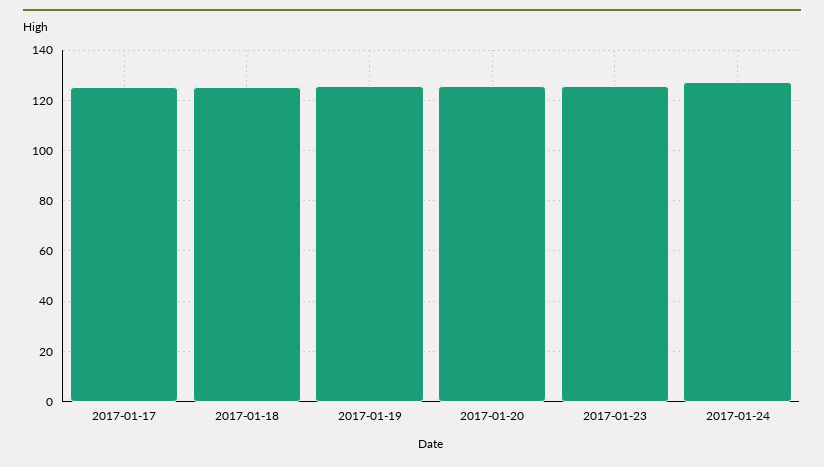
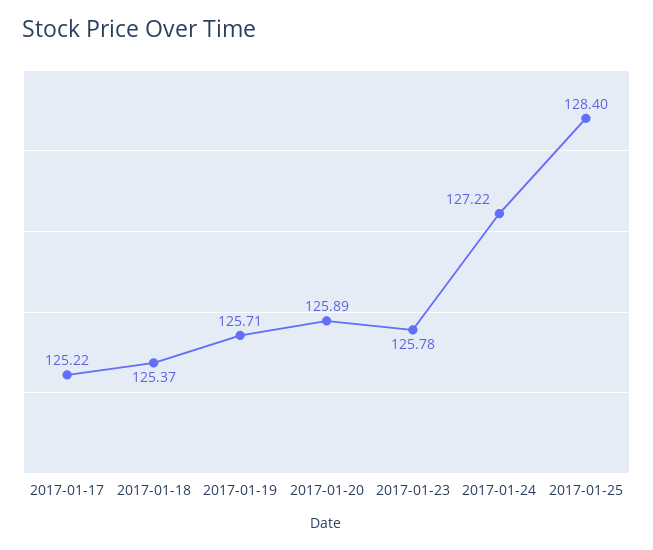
2017-01-25: none -> 128.4

